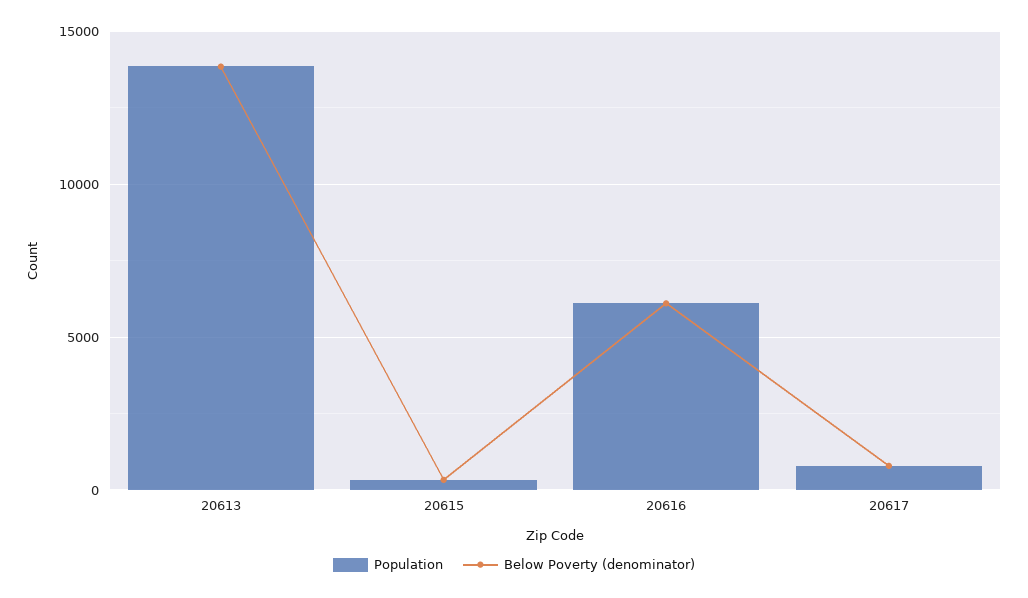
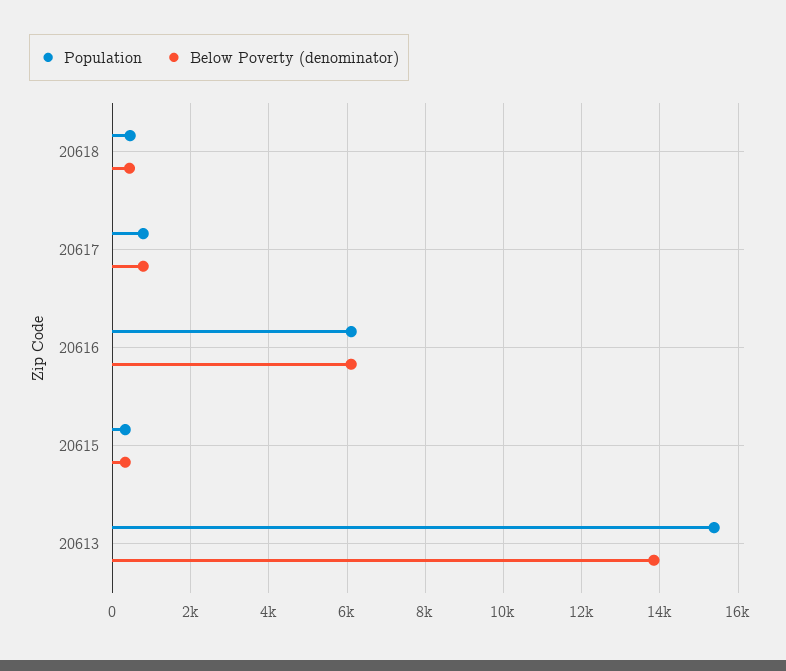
Population, 20613: 14000 -> 15400
Population, 20618: none -> 400
Below Poverty (denominator), 20618: none -> 400

